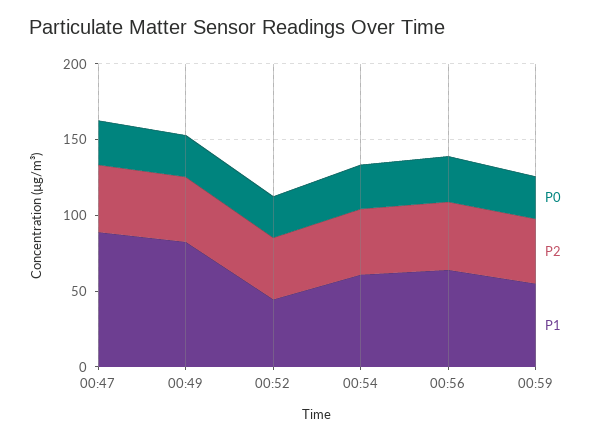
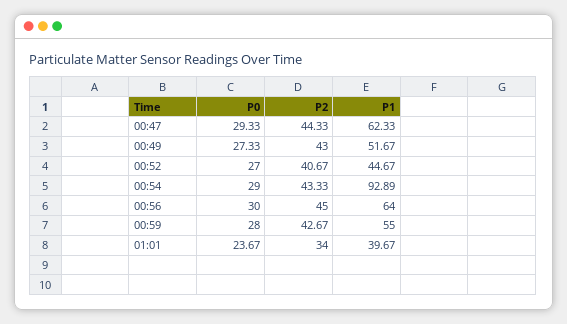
P1, 00:47: 90 -> 62.33
P1, 00:49: 80 -> 51.67
P1, 00:54: 60 -> 92.89
P0, 01:01: none -> 23.67
P2, 01:01: none -> 34
P1, 01:01: none -> 39.67

